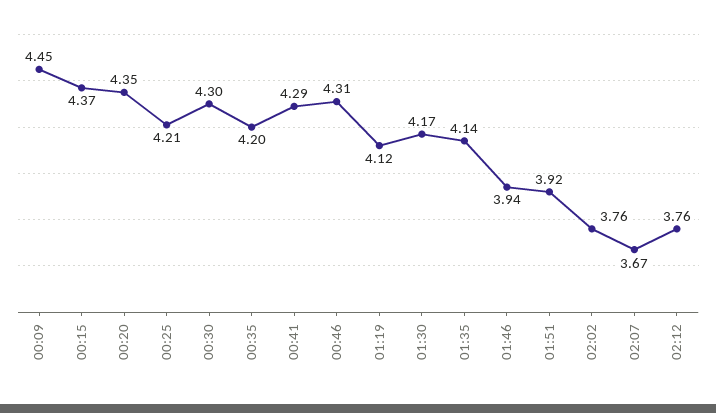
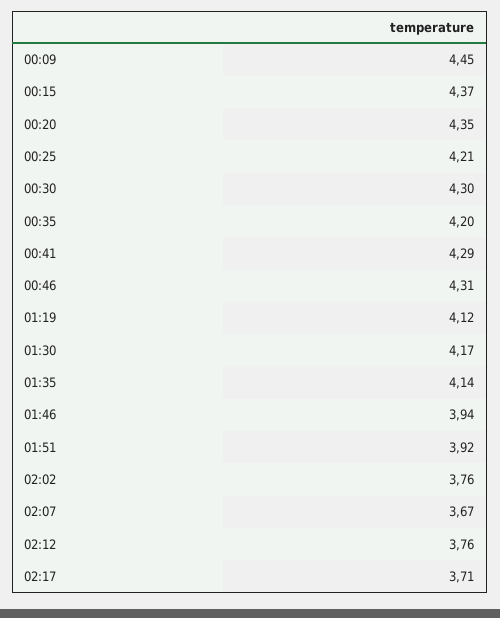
02:17: none -> 3.71

